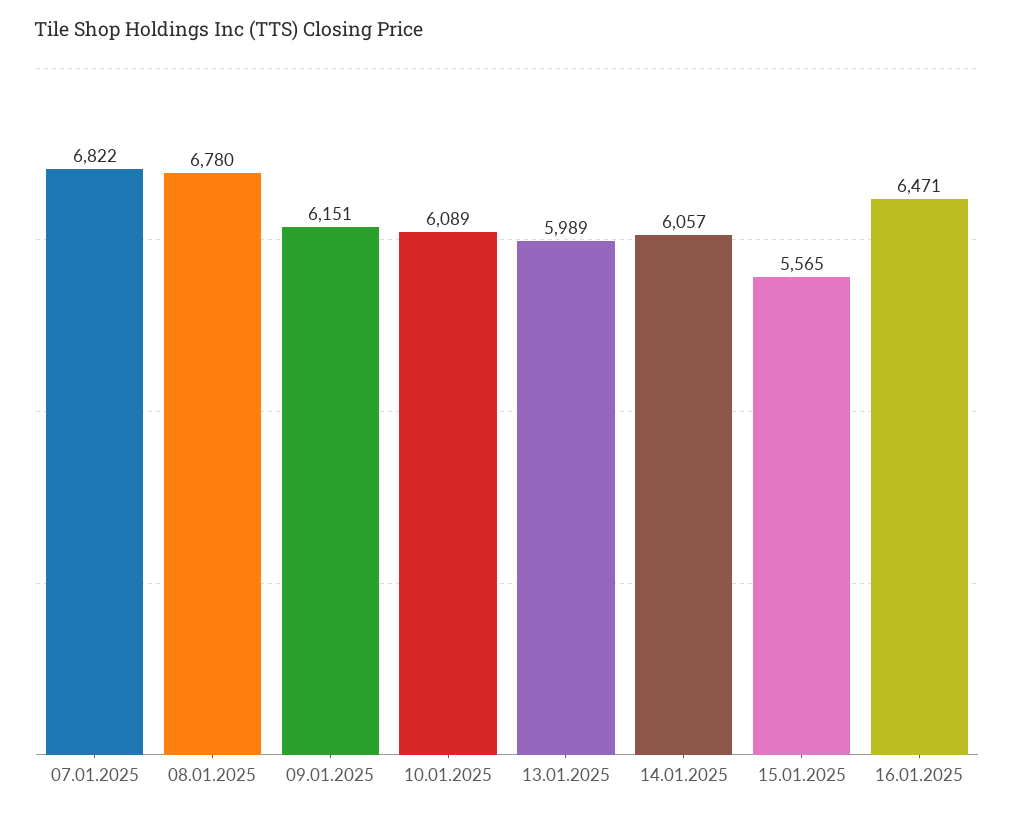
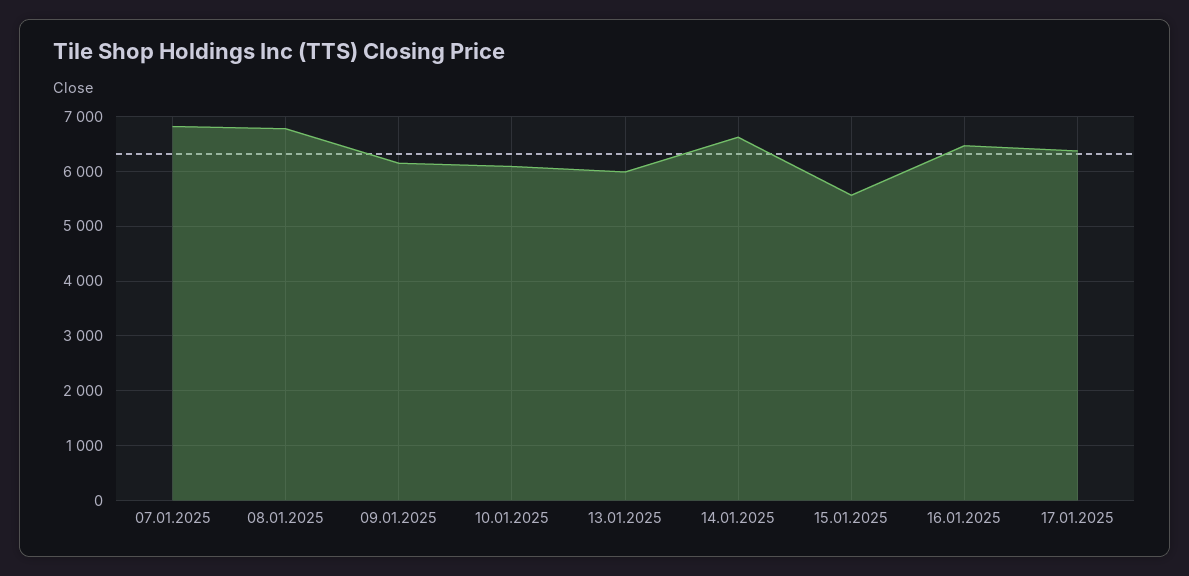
14.01.2025: 6057 -> 6600
17.01.2025: none -> 6400

